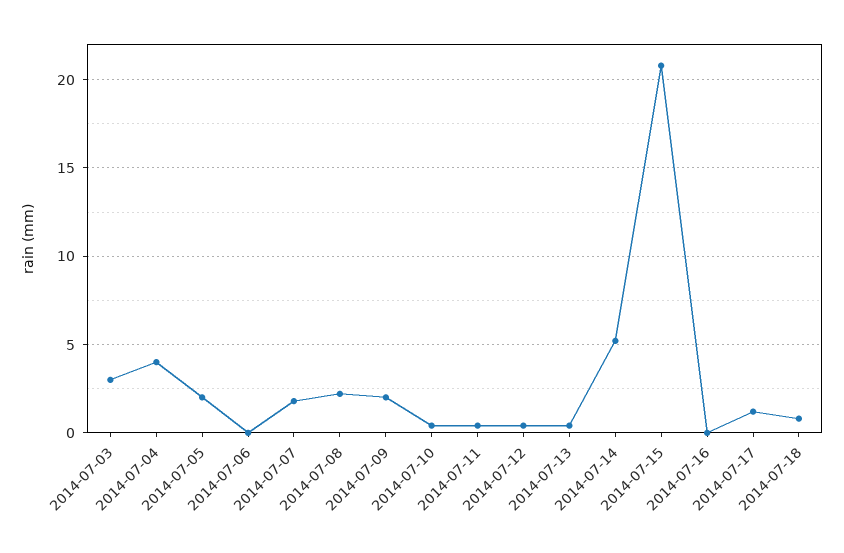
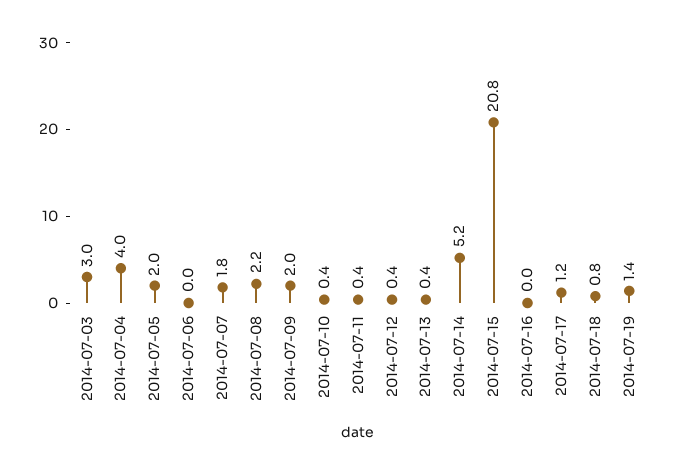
2014-07-19: none -> 1.4

